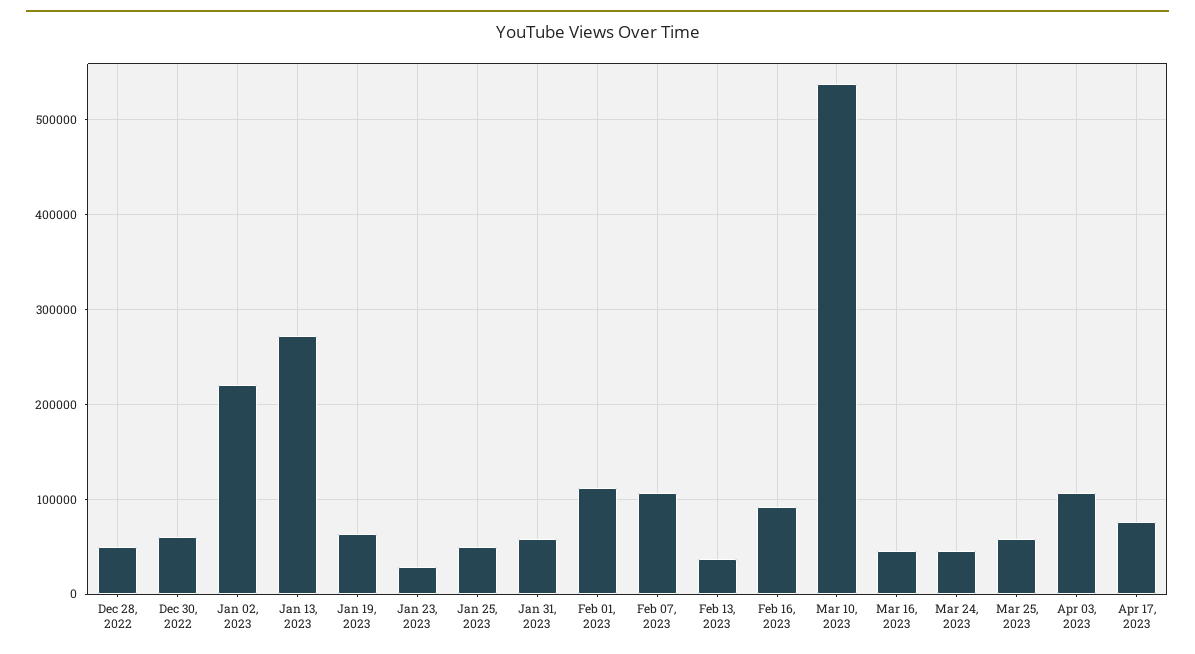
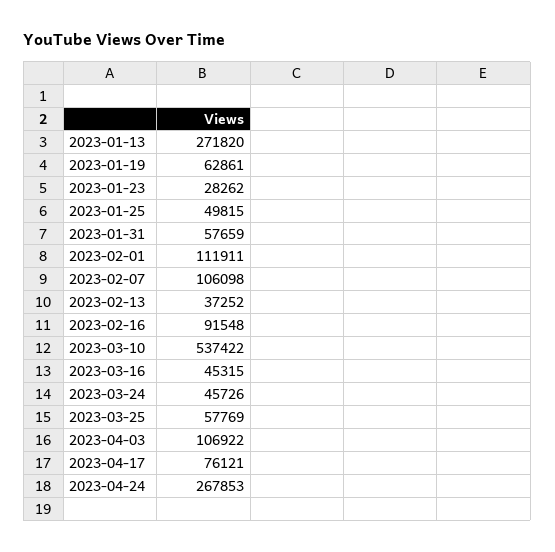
Dec 28, 2022: 50000 -> none
Dec 30, 2022: 60000 -> none
Jan 02, 2023: 220000 -> none
2023-04-24: none -> 267853

